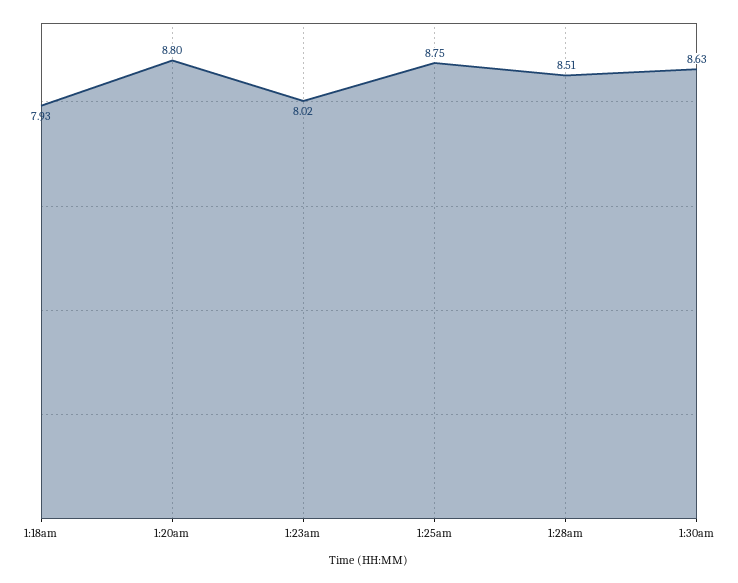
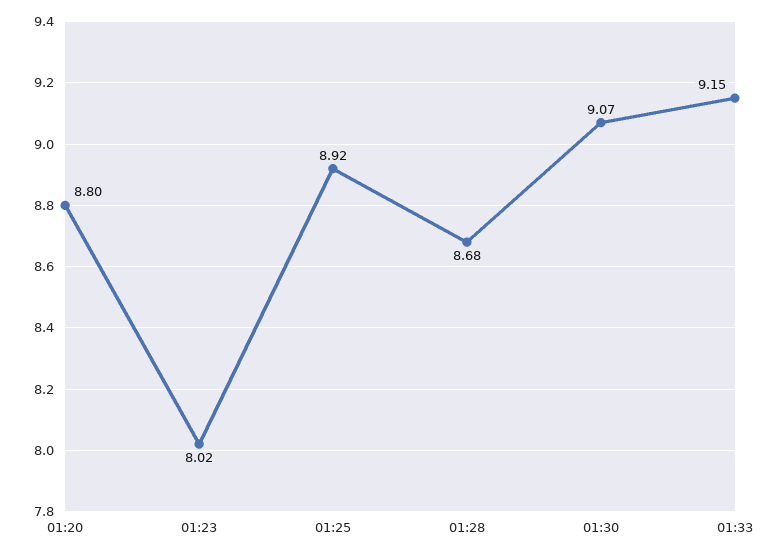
1:18am: 7.93 -> none
1:25am: 8.75 -> 8.92
1:28am: 8.51 -> 8.68
1:30am: 8.63 -> 9.07
01:33: none -> 9.15

